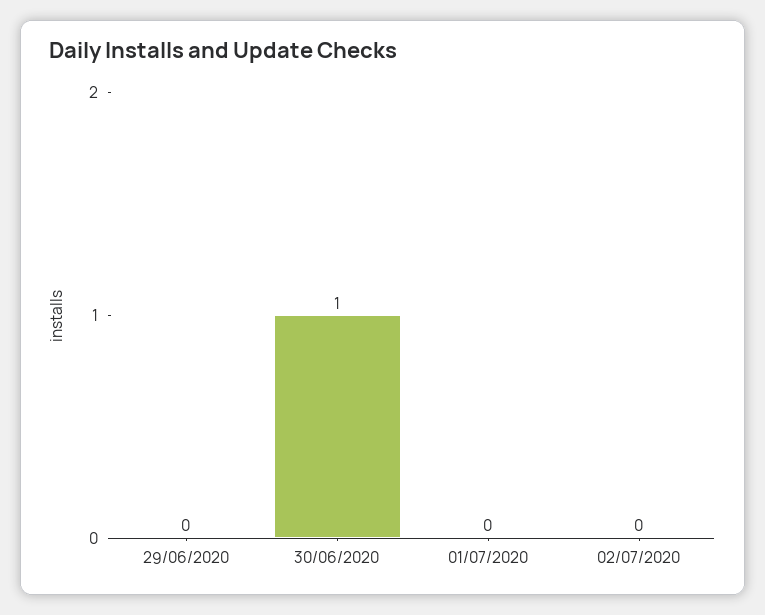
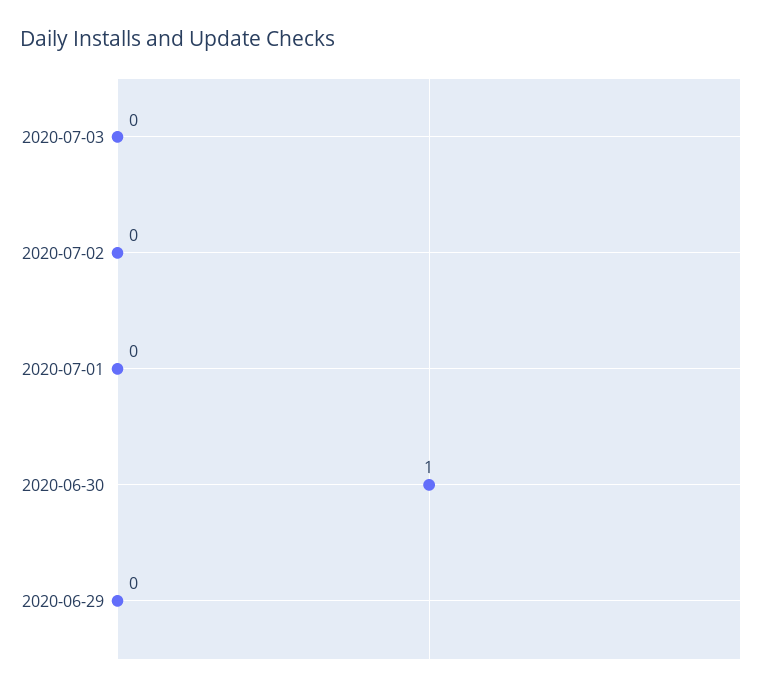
2020-07-03: none -> 0

